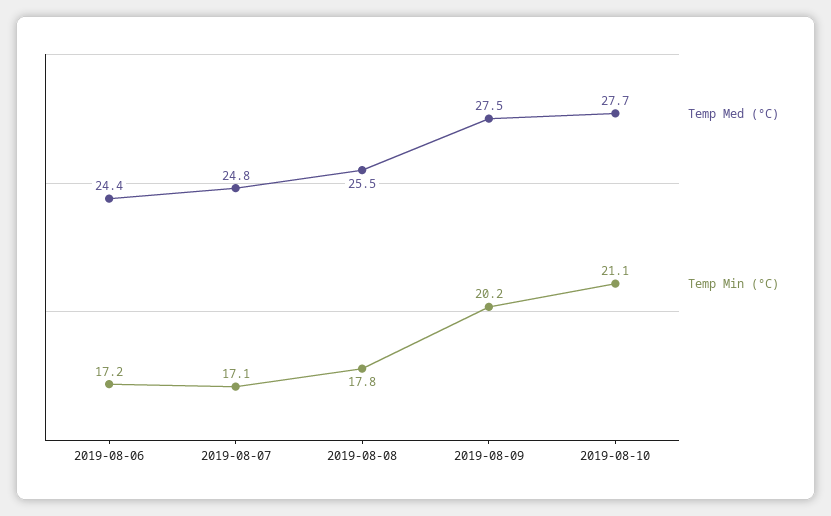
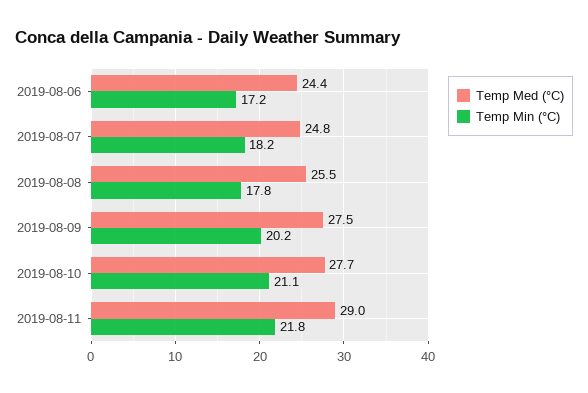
Temp Min (°C), 2019-08-07: 17.1 -> 18.2
Temp Med (°C), 2019-08-11: none -> 29
Temp Min (°C), 2019-08-11: none -> 21.8

